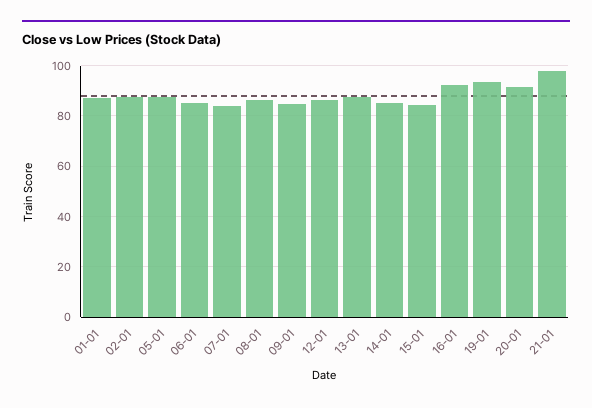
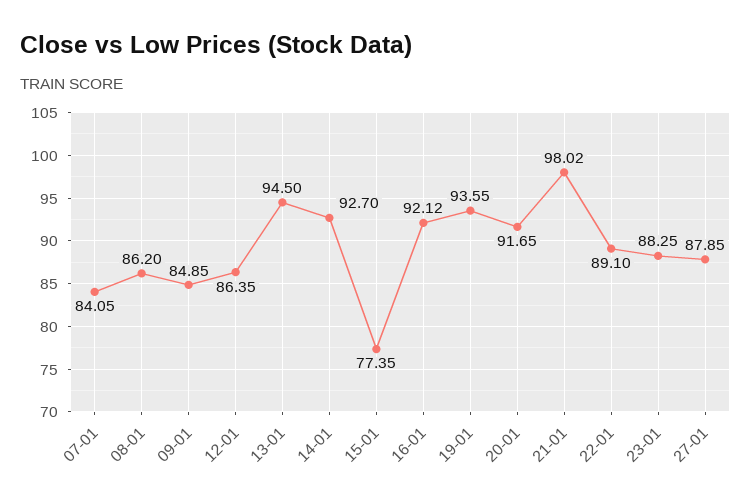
01-01: 87.5 -> none
02-01: 87.5 -> none
05-01: 87.5 -> none
06-01: 85 -> none
13-01: 87.5 -> 94.5
14-01: 85 -> 92.7
15-01: 85 -> 77.35
22-01: none -> 89.1
23-01: none -> 88.25
27-01: none -> 87.85

